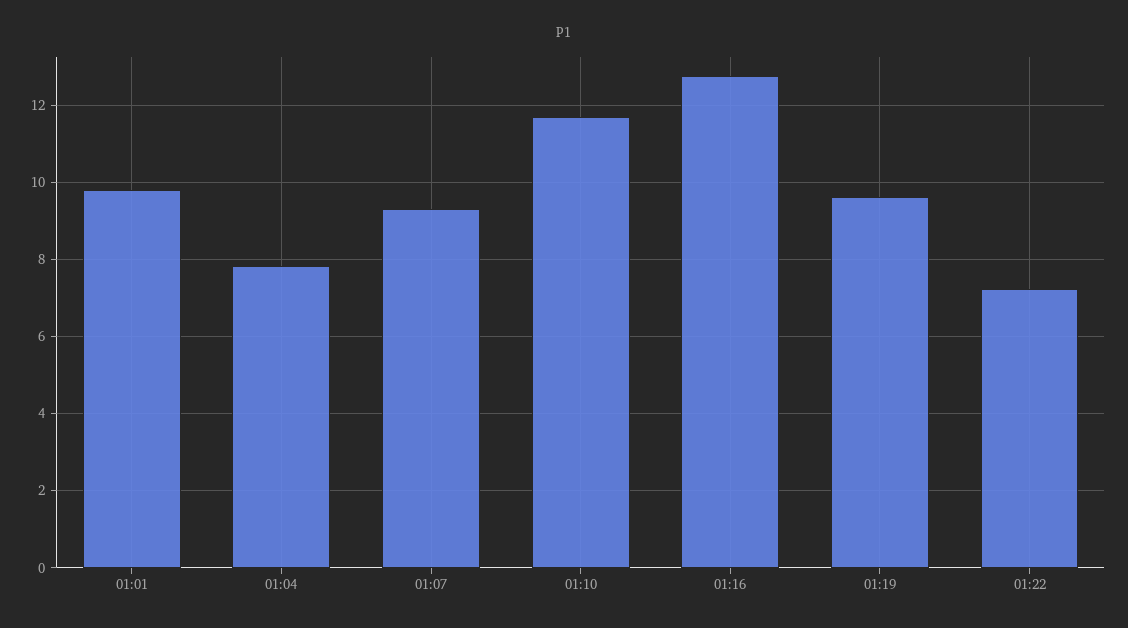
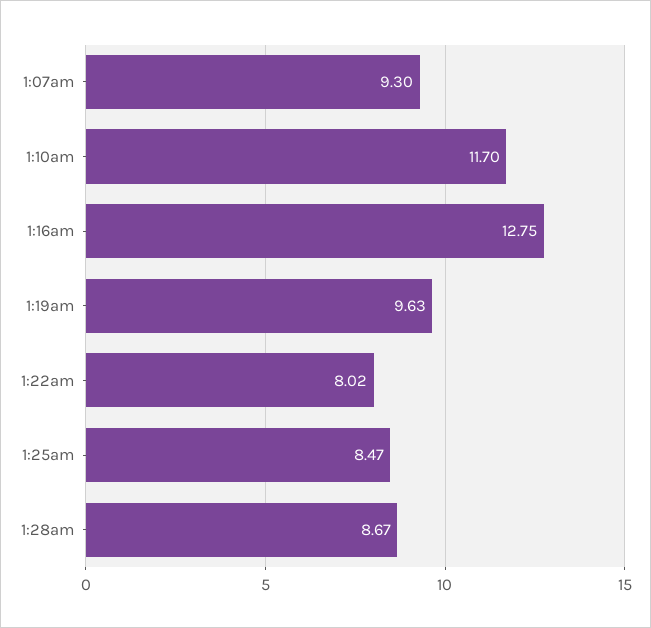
01:01: 9.8 -> none
01:04: 7.8 -> none
01:22: 7.2 -> 8.02
1:25am: none -> 8.47
1:28am: none -> 8.67

